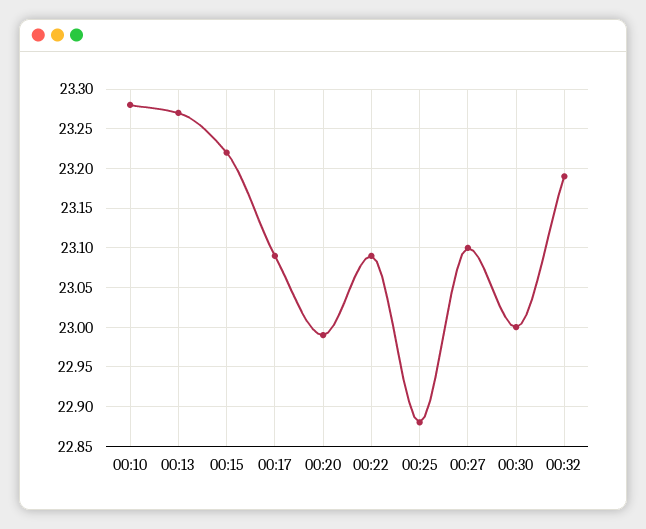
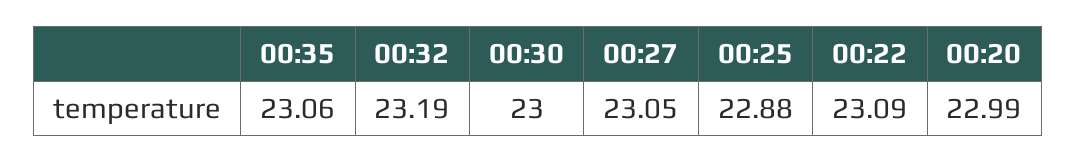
00:10: 23.28 -> none
00:13: 23.27 -> none
00:15: 23.22 -> none
00:17: 23.09 -> none
00:27: 23.1 -> 23.05
00:35: none -> 23.06

